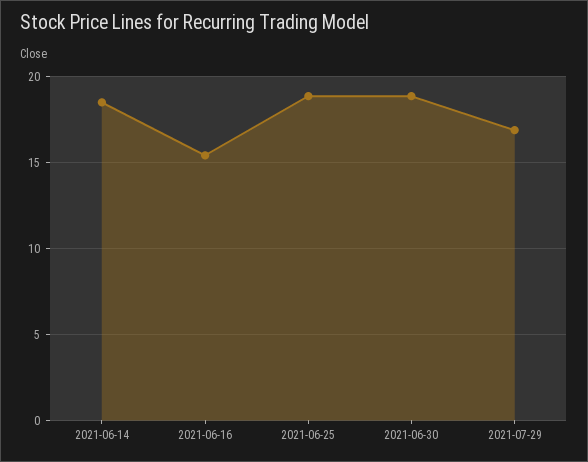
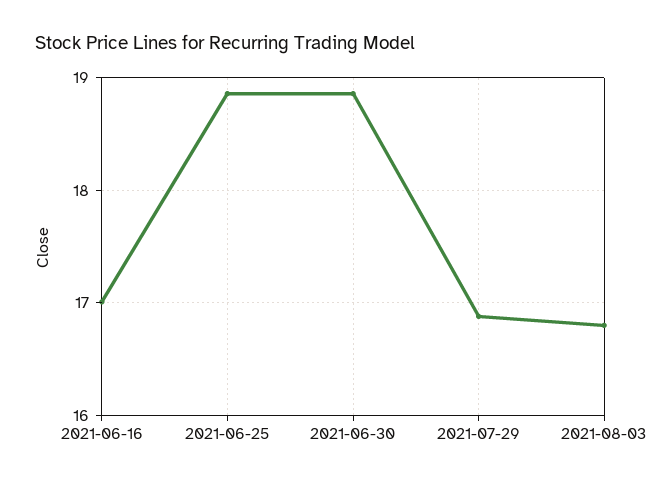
2021-06-14: 18.5 -> none
2021-06-16: 15.5 -> 17
2021-08-03: none -> 16.8

